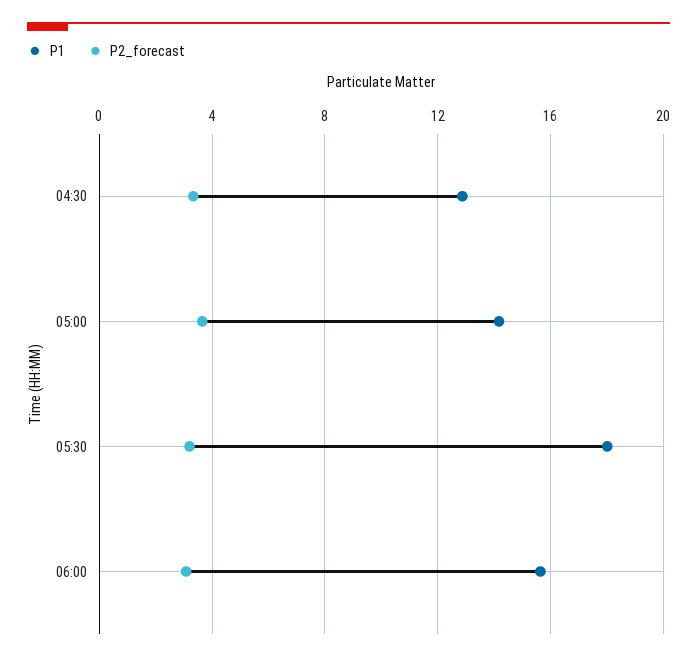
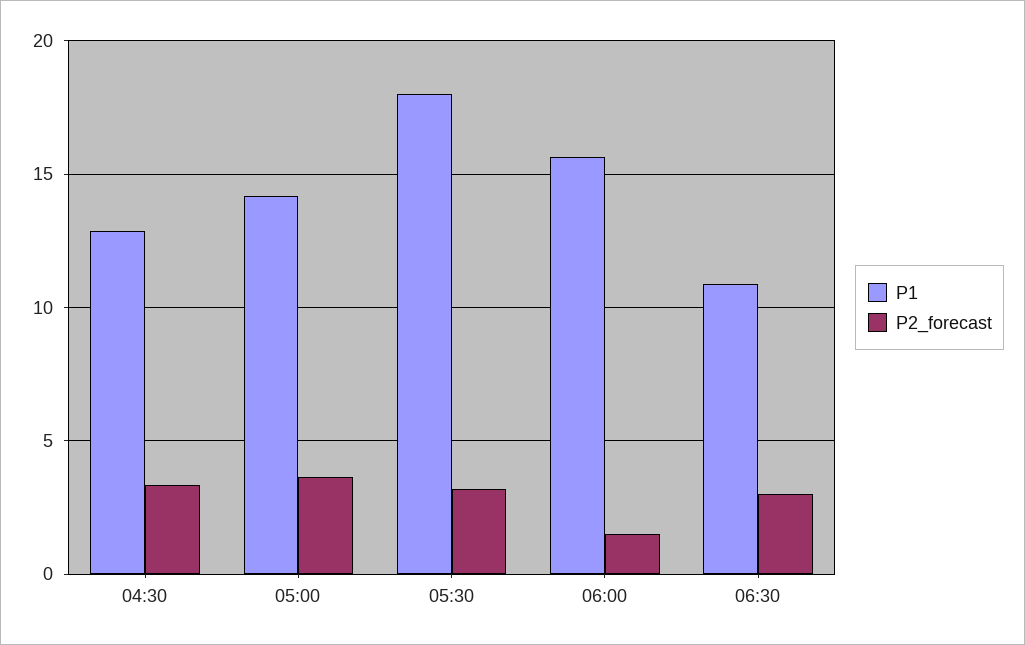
P2_forecast, 06:00: 3 -> 1.5
P1, 06:30: none -> 11
P2_forecast, 06:30: none -> 3

